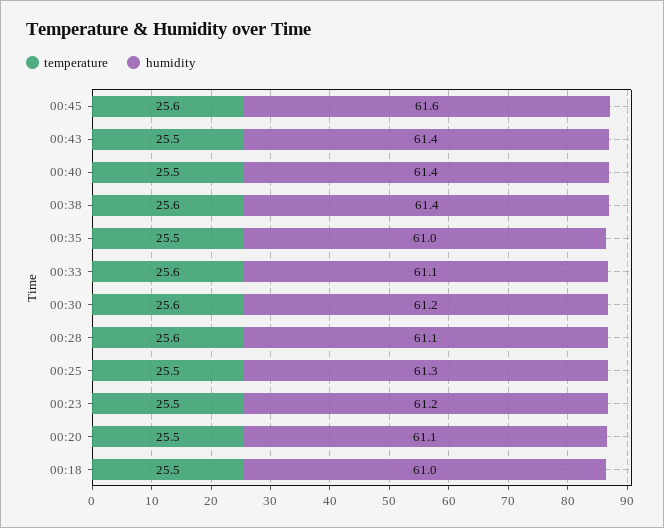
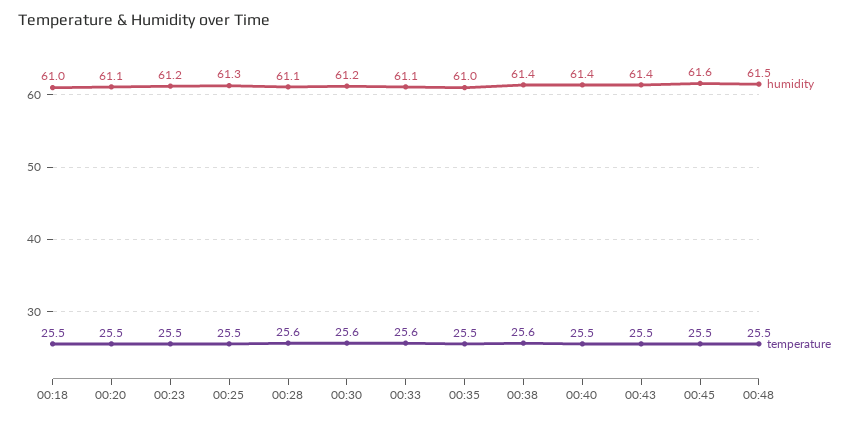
temperature, 00:45: 25.6 -> 25.5
humidity, 00:48: none -> 61.5
temperature, 00:48: none -> 25.5

